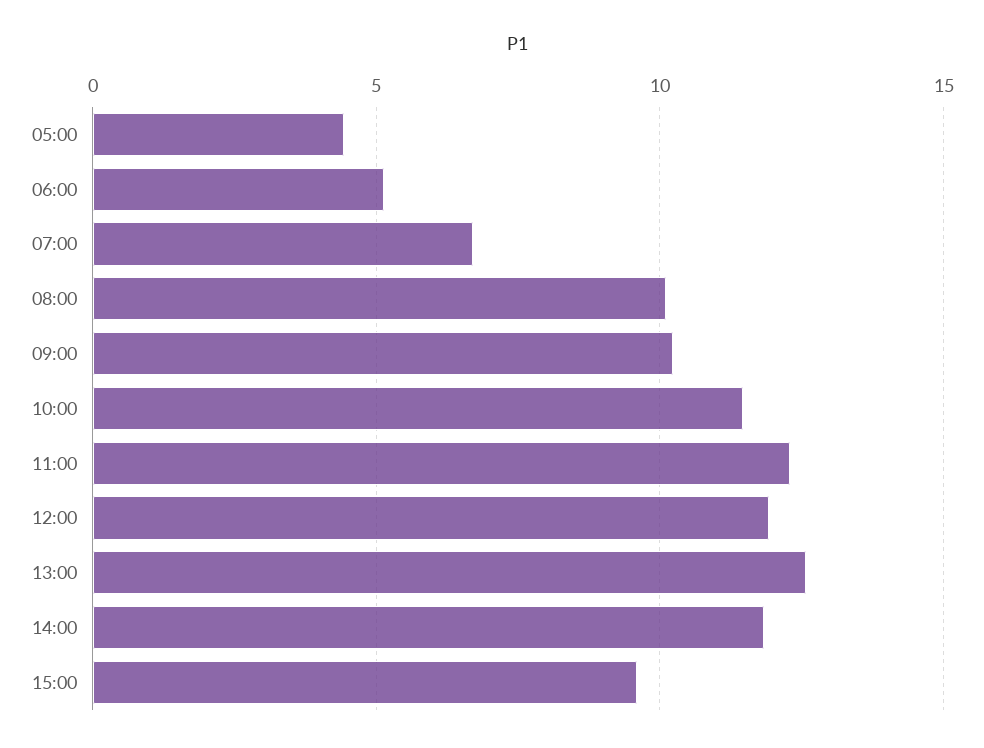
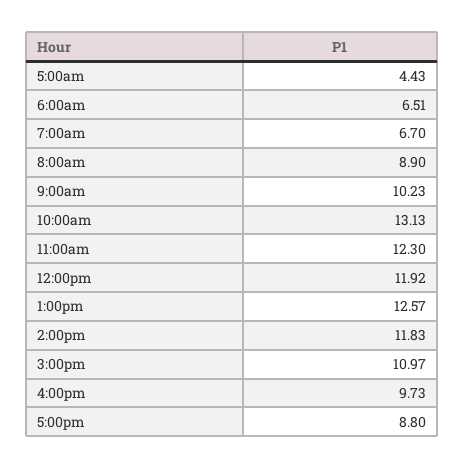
06:00: 5 -> 6.51
08:00: 10 -> 8.9
10:00: 11.5 -> 13.13
15:00: 9.5 -> 10.97
4:00pm: none -> 9.73
5:00pm: none -> 8.8

